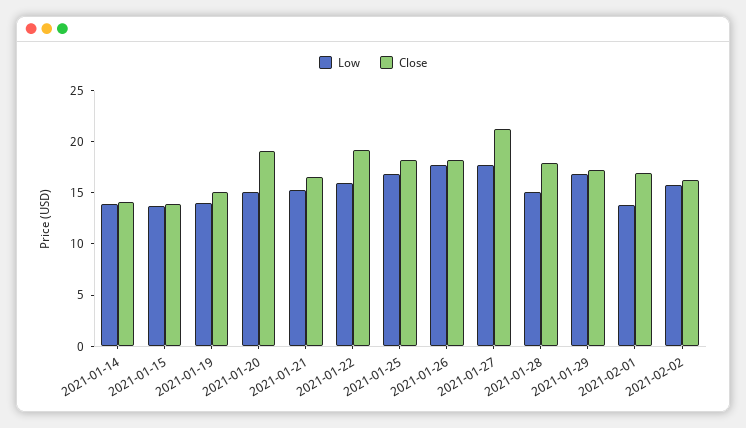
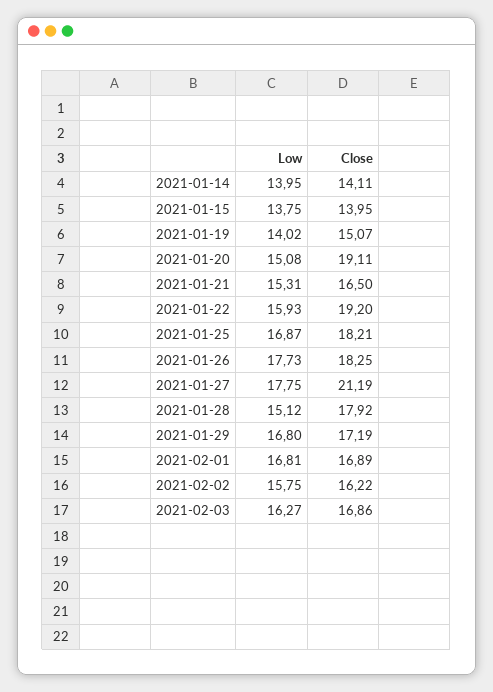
Low, 2021-02-01: 14 -> 16.81
Low, 2021-02-03: none -> 16.27
Close, 2021-02-03: none -> 16.86

